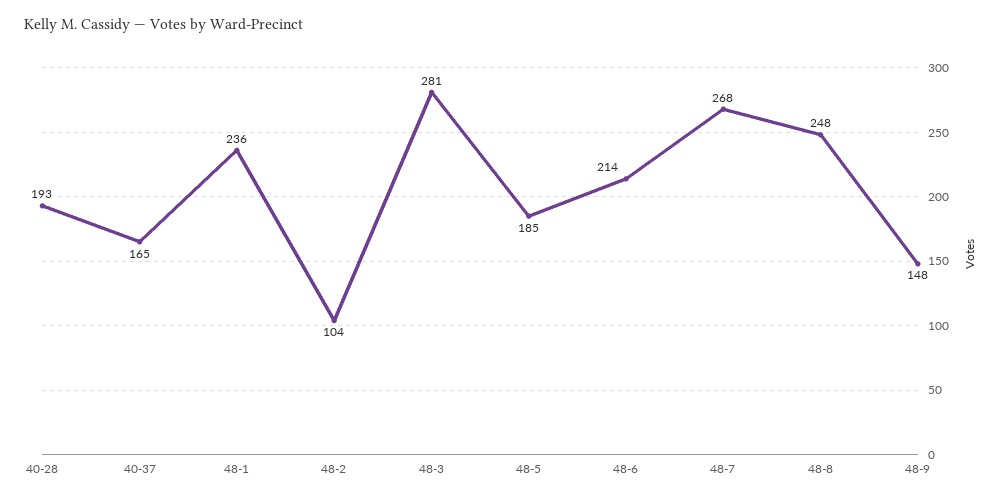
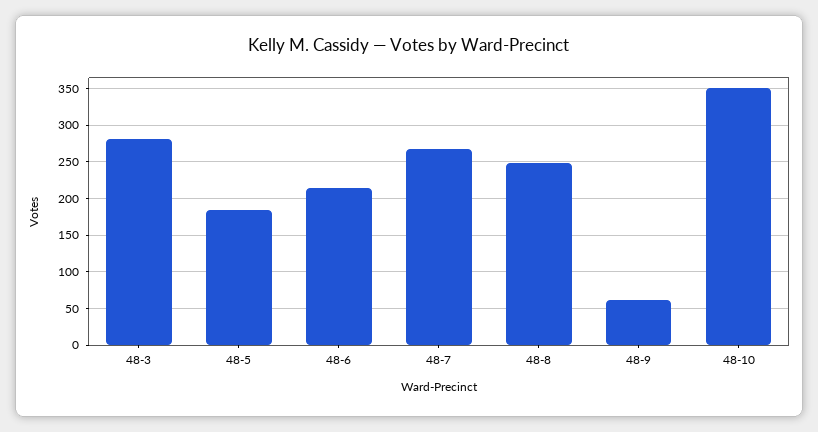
40-28: 193 -> none
40-37: 165 -> none
48-1: 236 -> none
48-2: 104 -> none
48-9: 148 -> 60
48-10: none -> 350

